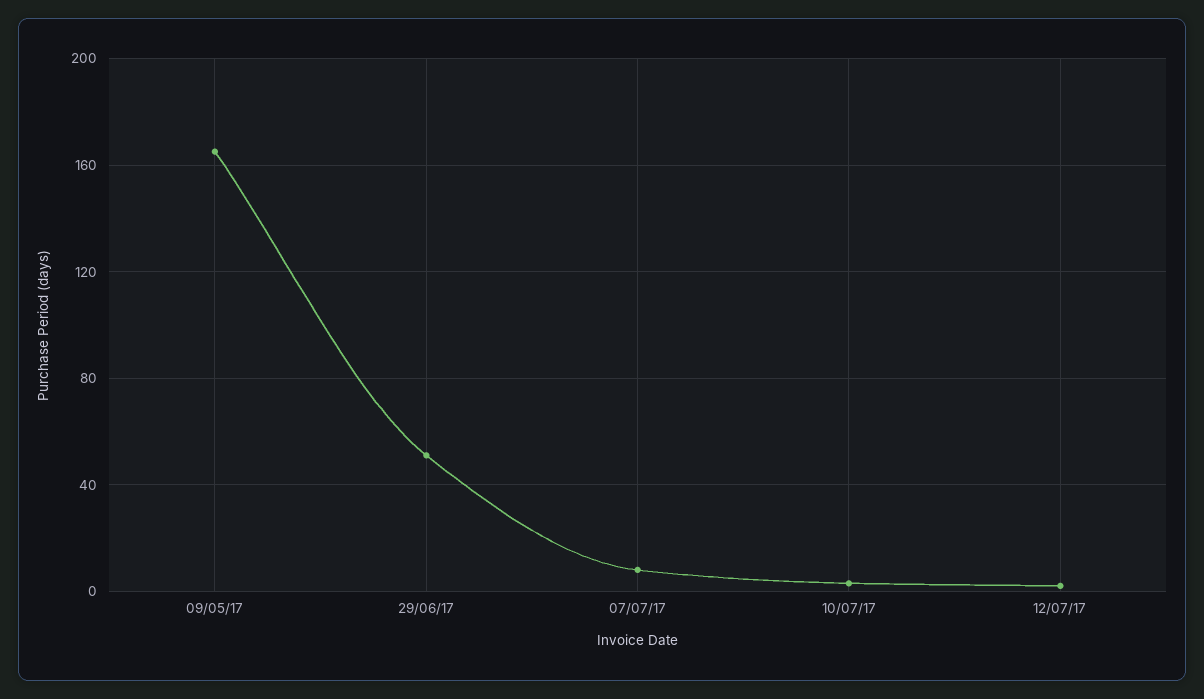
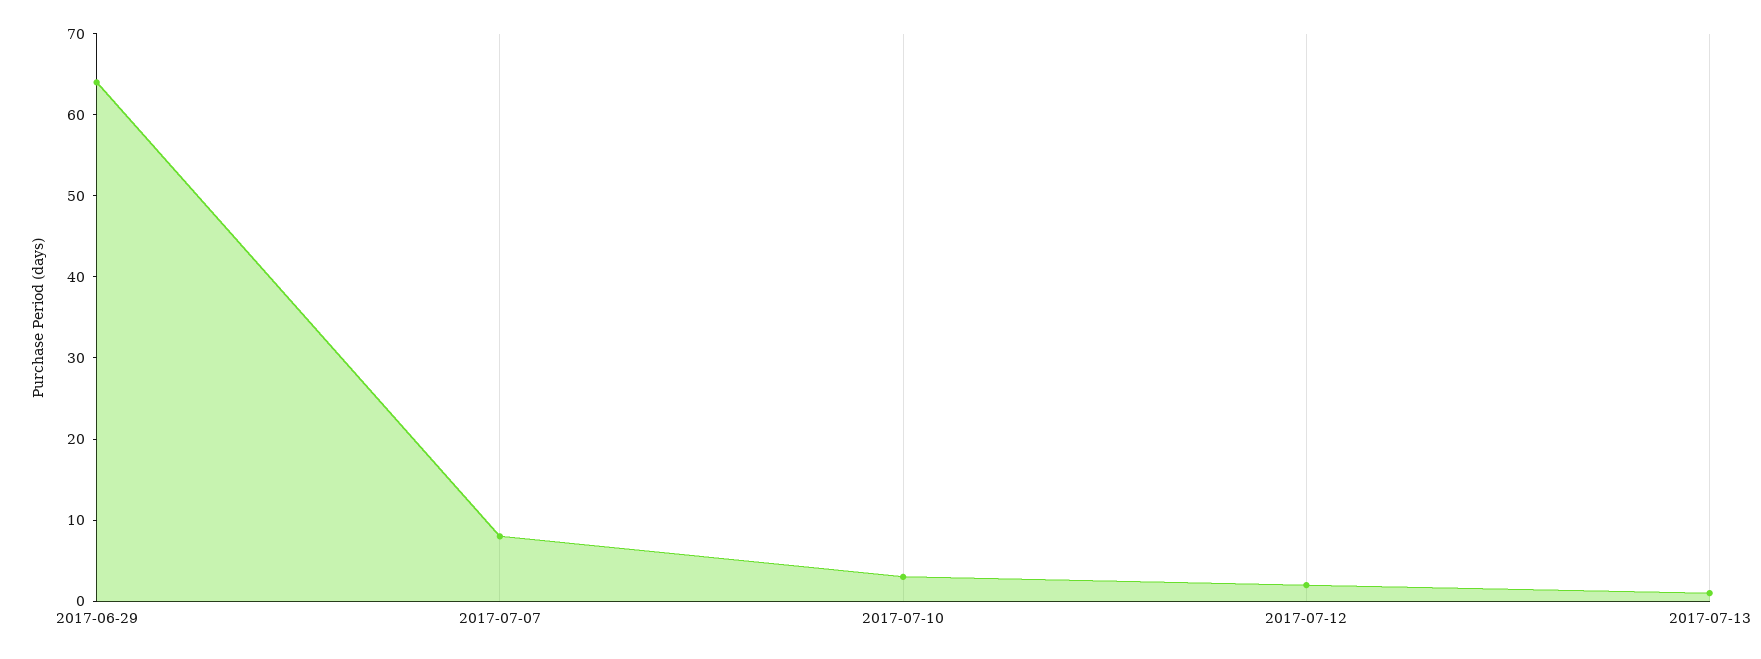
09/05/17: 165 -> none
29/06/17: 50 -> 64
2017-07-13: none -> 1

